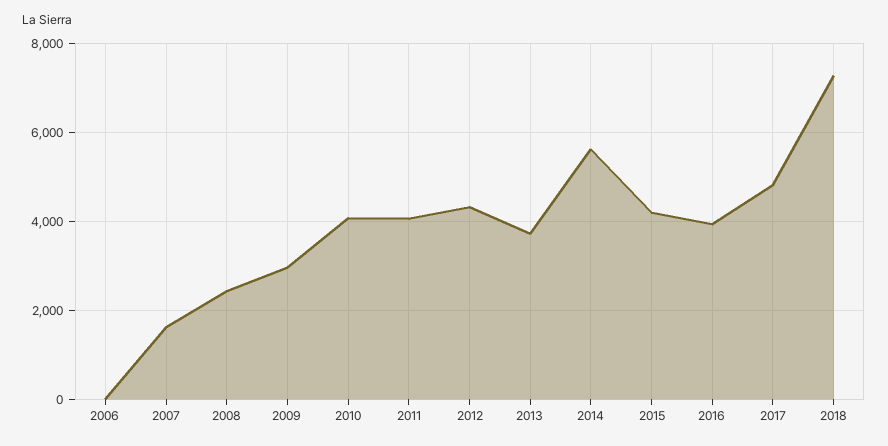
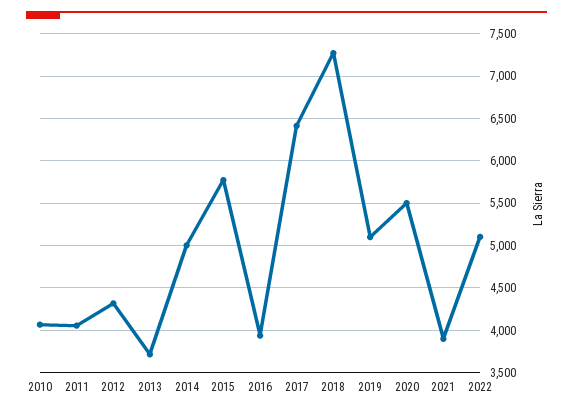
2006: 0 -> none
2007: 1600 -> none
2008: 2400 -> none
2009: 3000 -> none
2014: 5600 -> 5000
2015: 4200 -> 5800
2017: 4800 -> 6400
2019: none -> 5100
2020: none -> 5500
2021: none -> 3900
2022: none -> 5100

